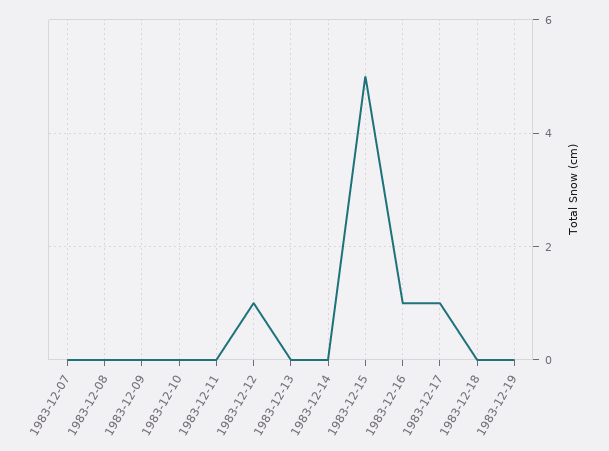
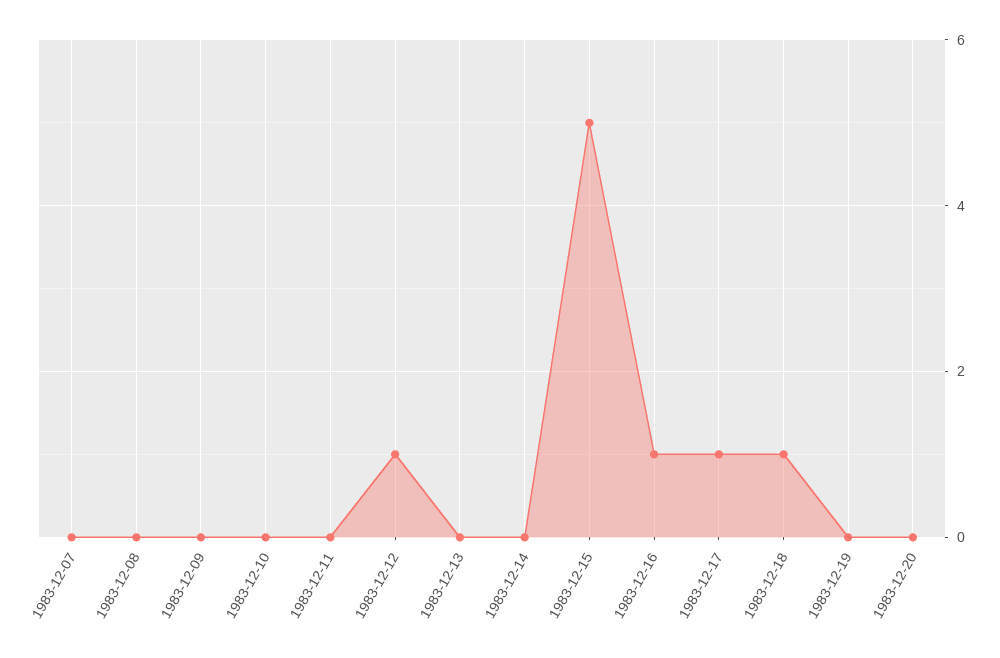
1983-12-18: 0 -> 1
1983-12-20: none -> 0

